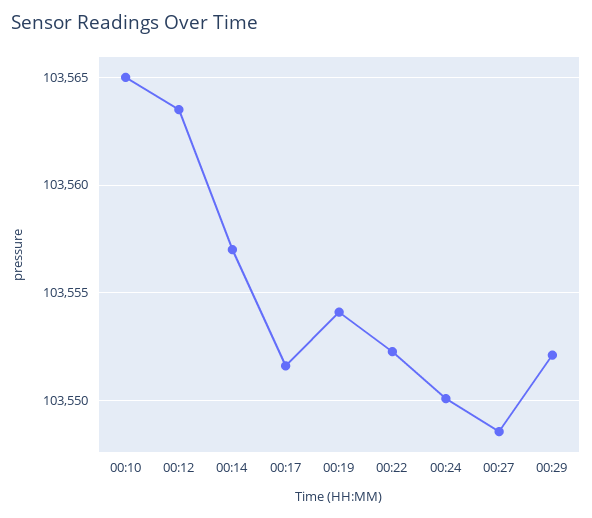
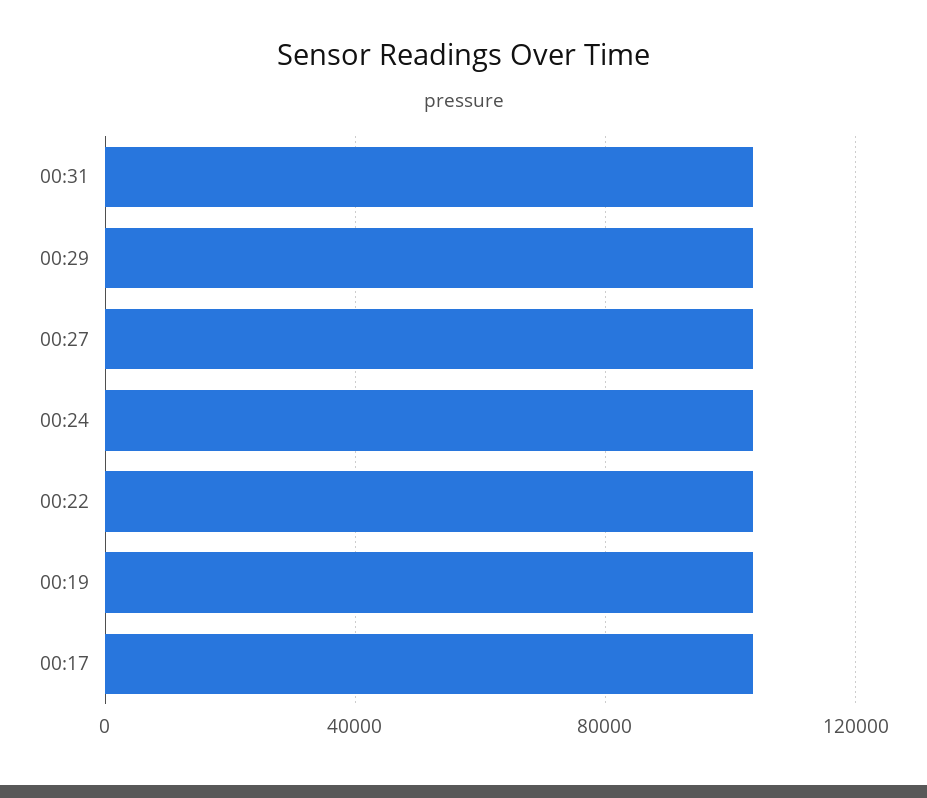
00:10: 103565 -> none
00:12: 103563.5 -> none
00:14: 103557 -> none
00:31: none -> 105000

